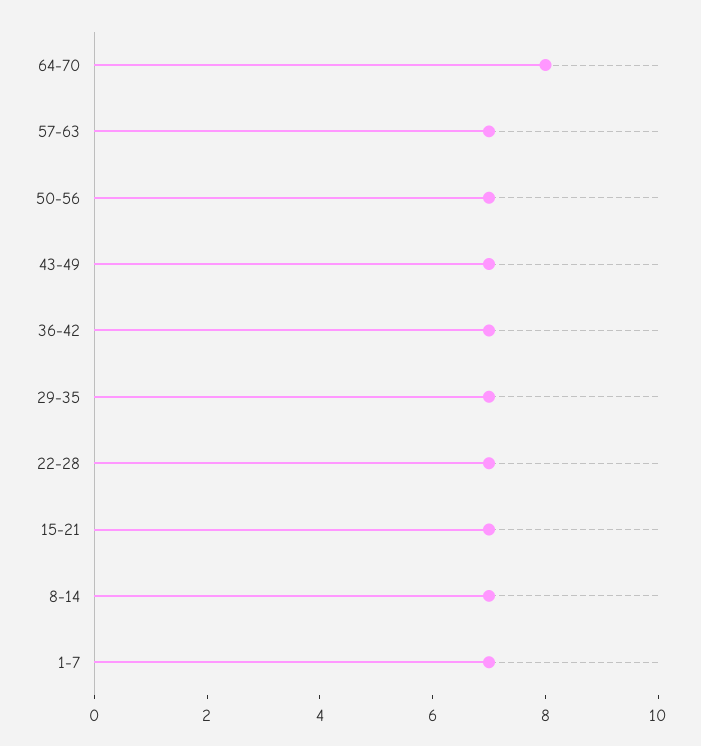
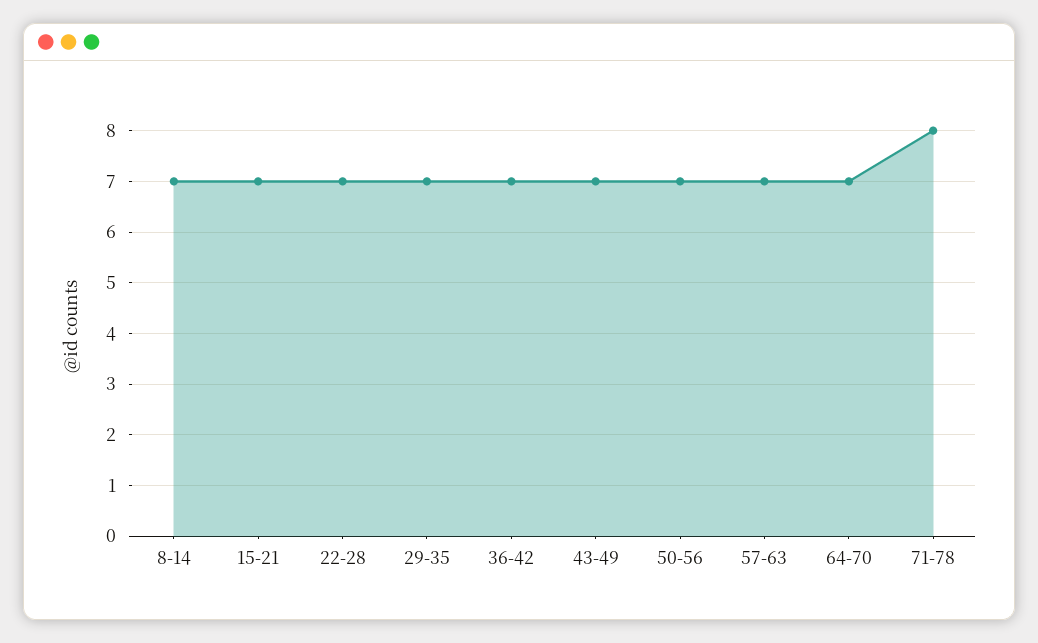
64-70: 8 -> 7
1-7: 7 -> none
71-78: none -> 8

